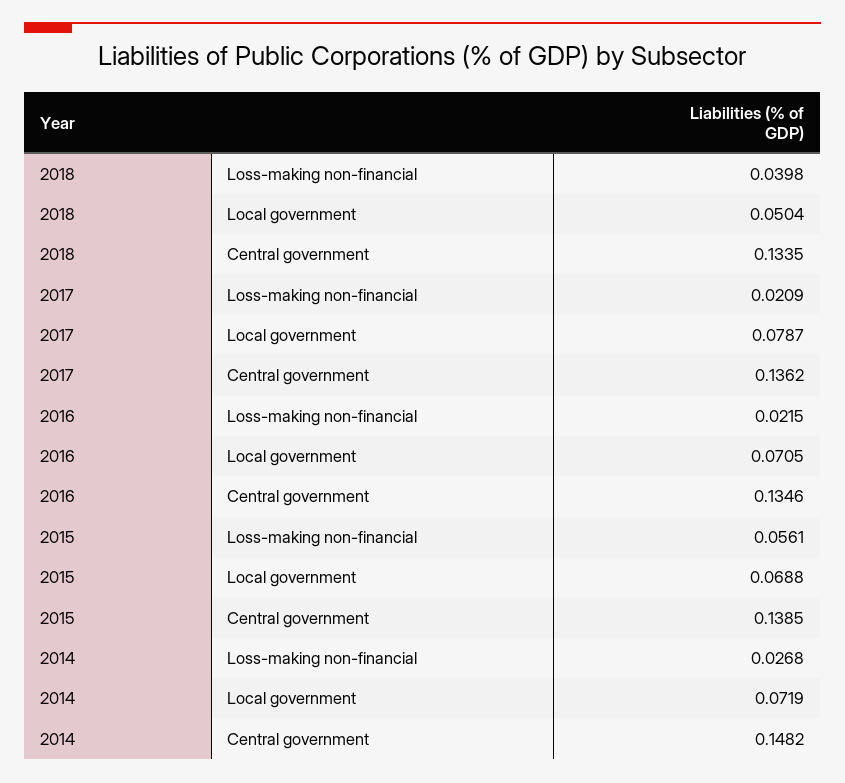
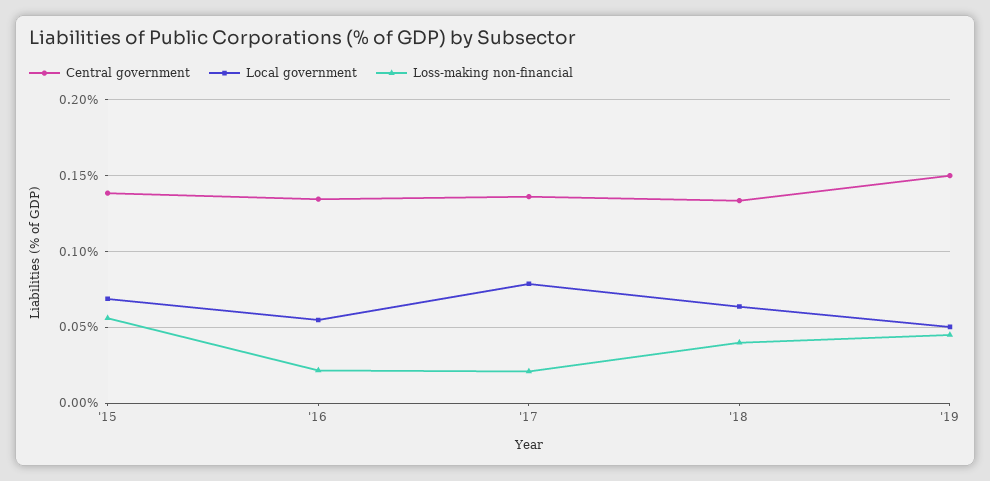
Local government, 2018: 0.0504 -> 0.065
Local government, 2016: 0.0705 -> 0.055
Loss-making non-financial, 2014: 0.0268 -> none
Local government, 2014: 0.0719 -> none
Central government, 2014: 0.1482 -> none
Central government, '19: none -> 0.15
Local government, '19: none -> 0.05
Loss-making non-financial, '19: none -> 0.045

